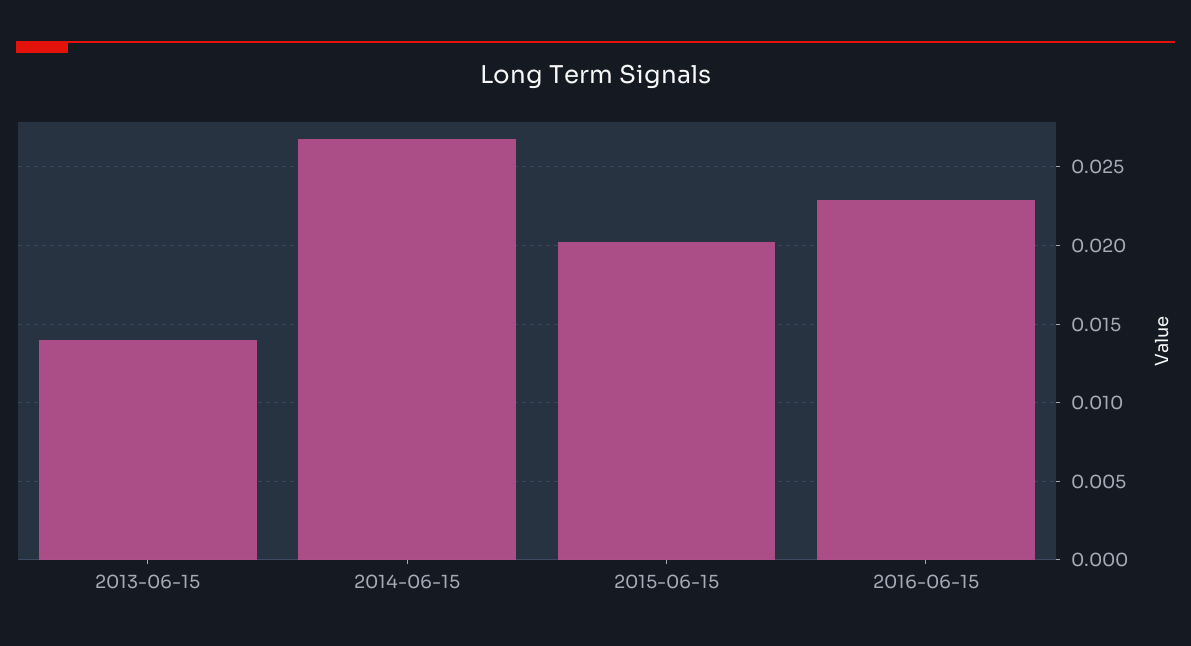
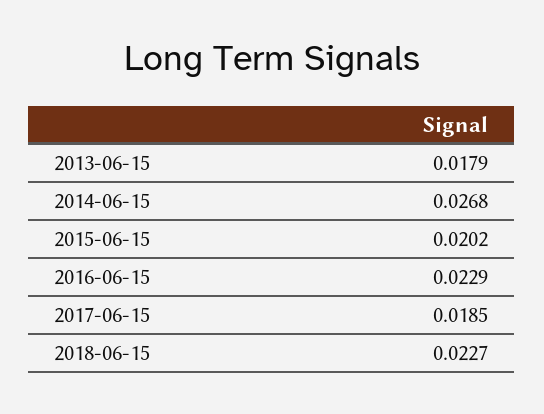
2013-06-15: 0.014 -> 0.0179
2017-06-15: none -> 0.0185
2018-06-15: none -> 0.0227

